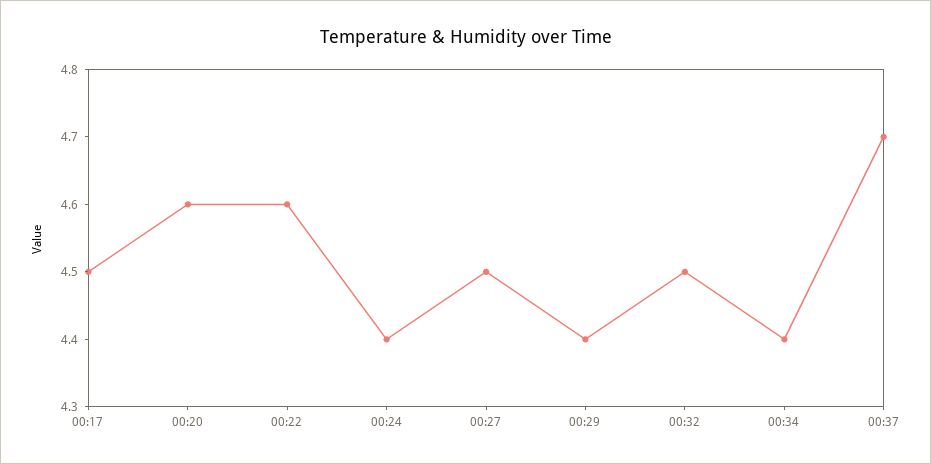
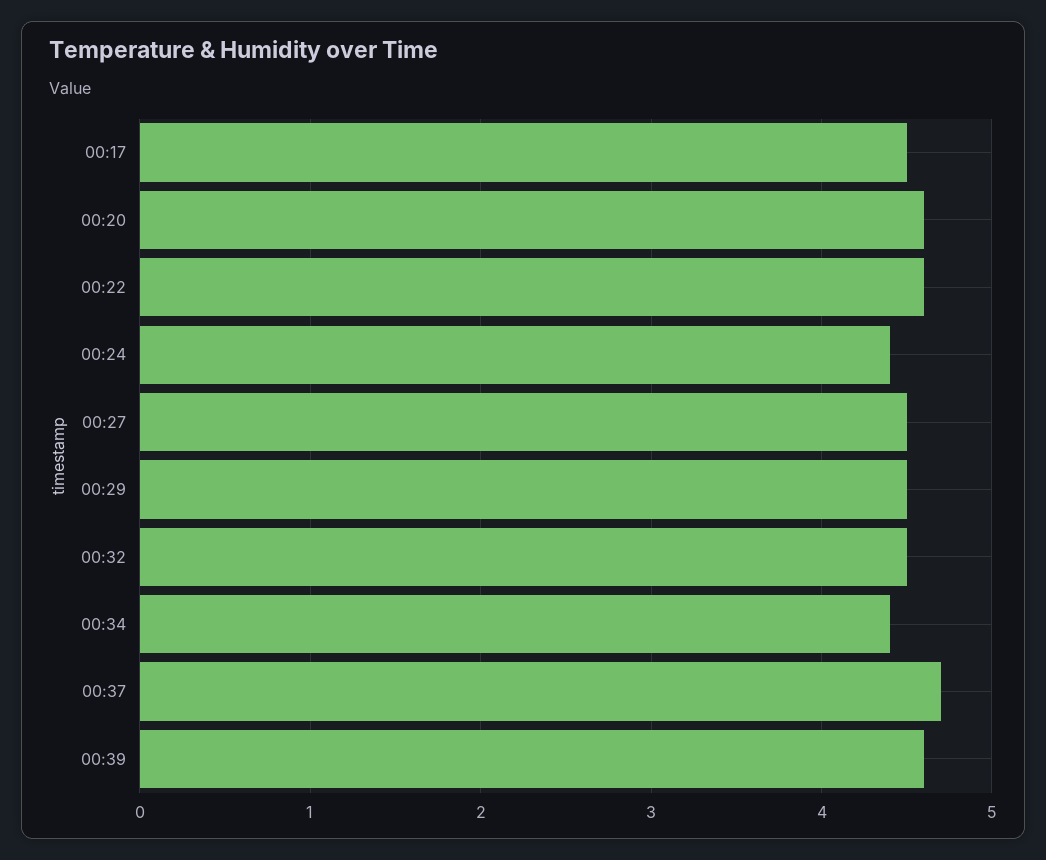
00:29: 4.4 -> 4.5
00:39: none -> 4.6

